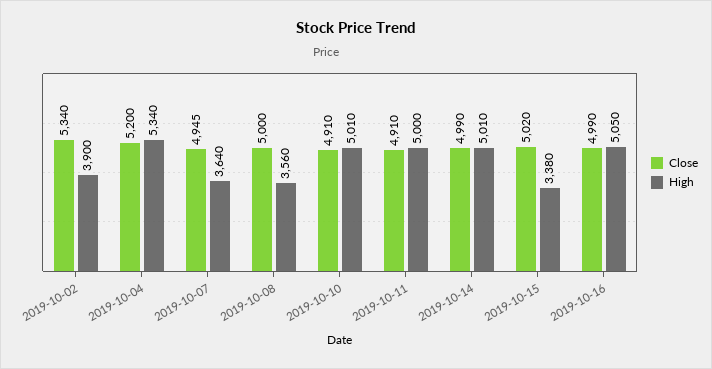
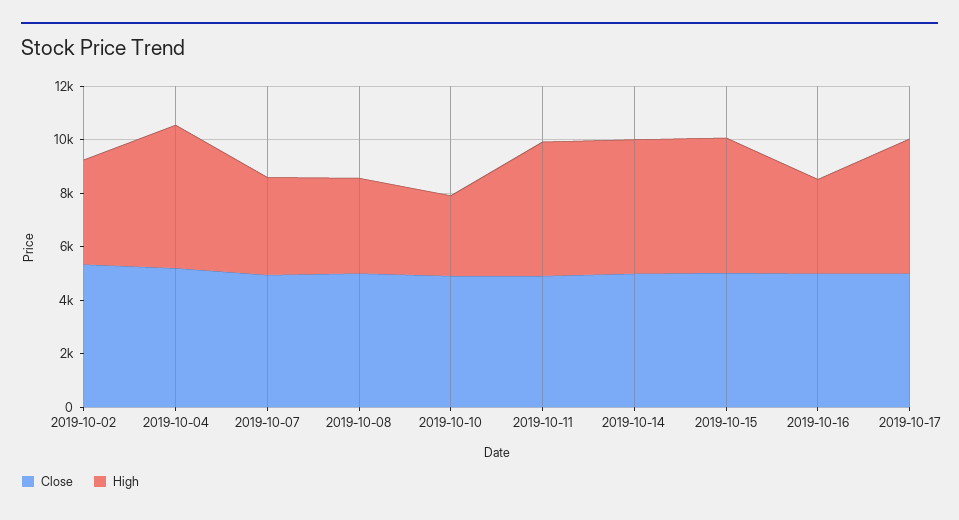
High, 2019-10-10: 5010 -> 3000
High, 2019-10-15: 3380 -> 5000
High, 2019-10-16: 5050 -> 3500
Close, 2019-10-17: none -> 5000
High, 2019-10-17: none -> 5000

